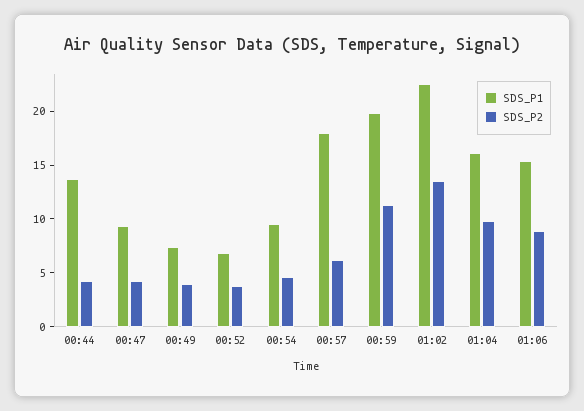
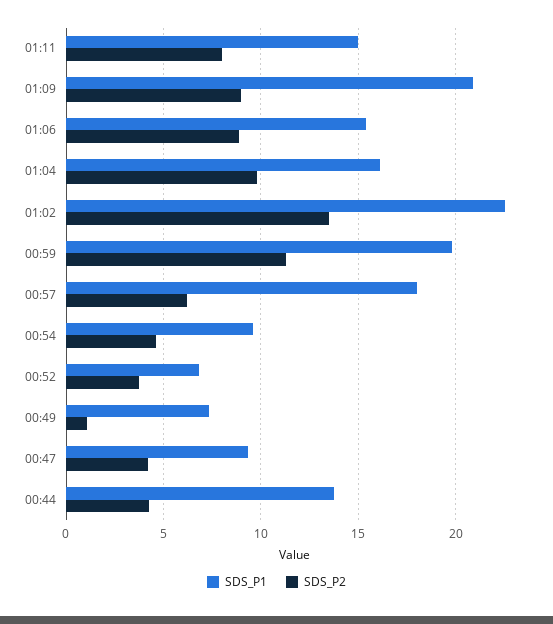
SDS_P2, 00:49: 4 -> 1
SDS_P1, 01:11: none -> 15
SDS_P2, 01:11: none -> 8
SDS_P1, 01:09: none -> 21
SDS_P2, 01:09: none -> 9

